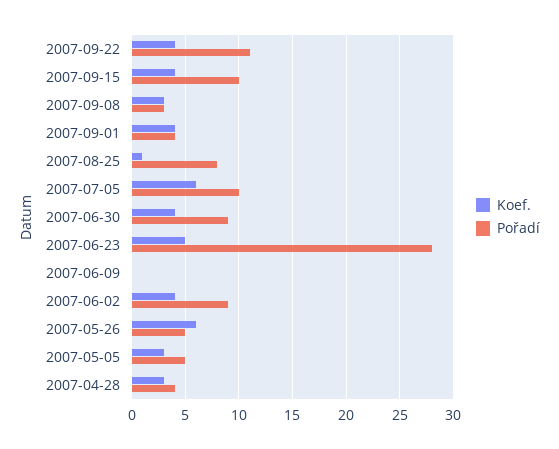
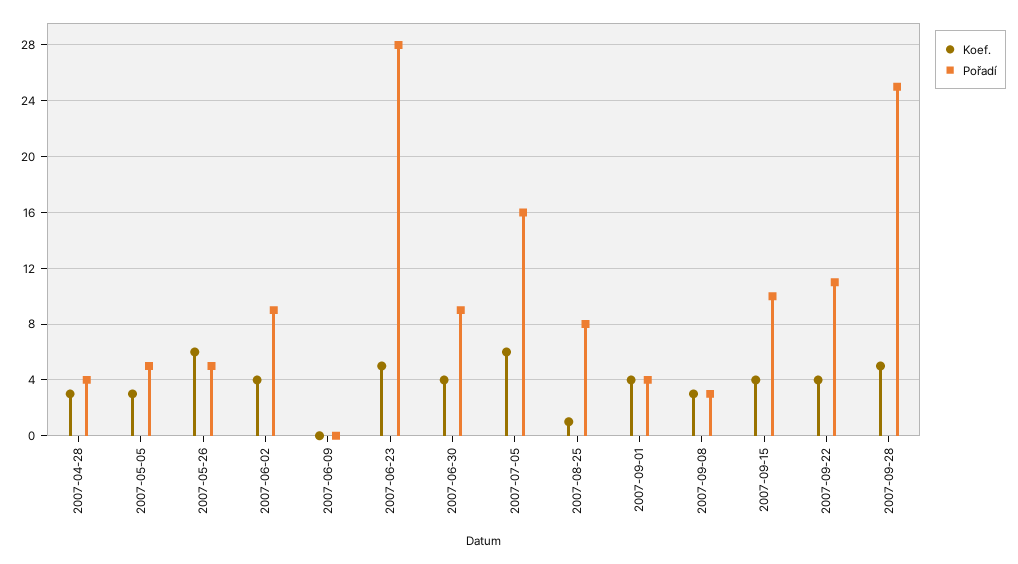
Pořadí, 2007-07-05: 10 -> 16
Koef., 2007-09-28: none -> 5
Pořadí, 2007-09-28: none -> 25

